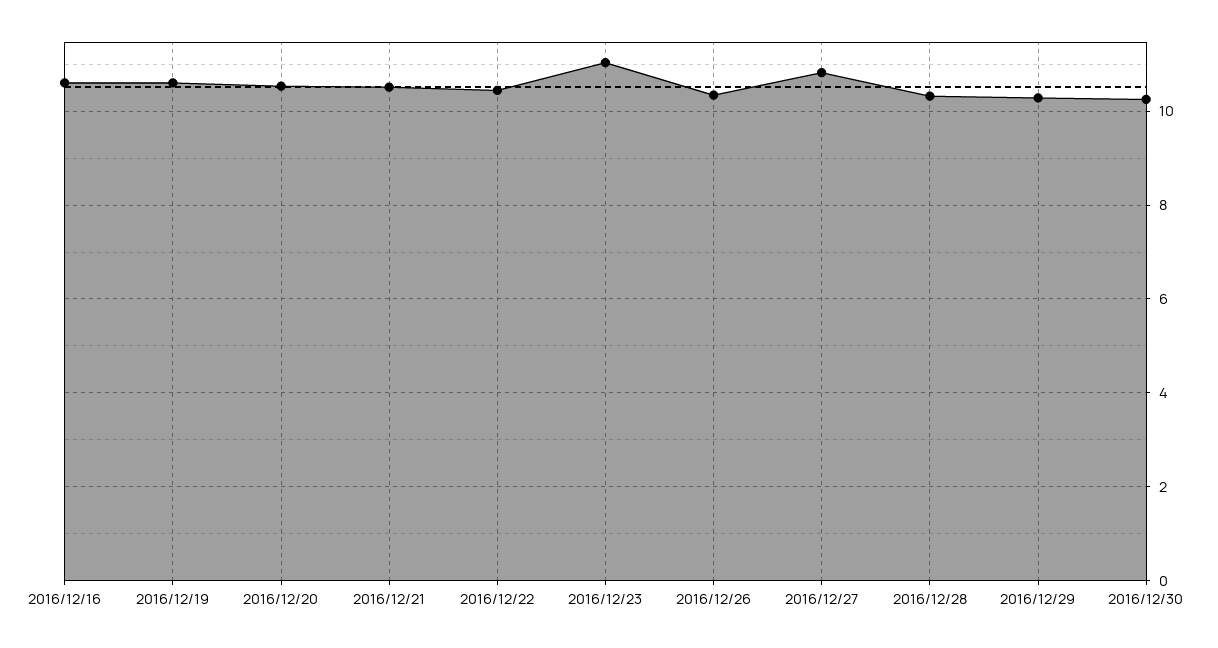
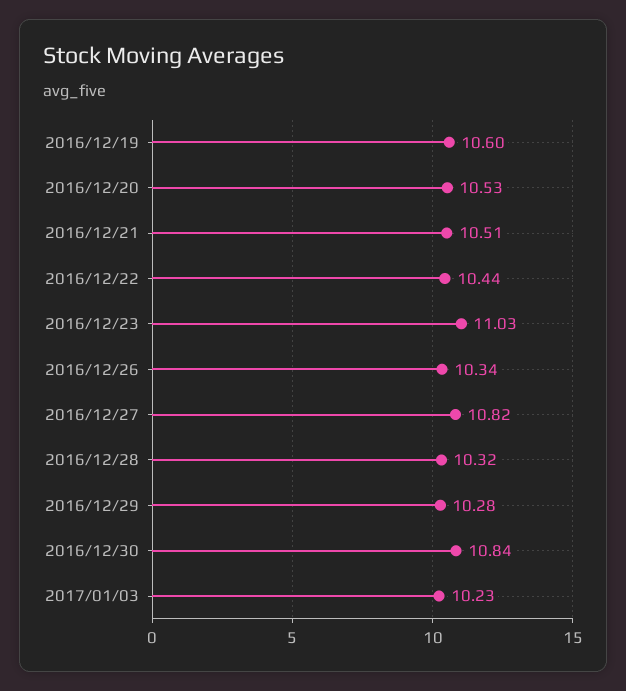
2016/12/16: 10.6 -> none
2016/12/30: 10.2 -> 10.84
2017/01/03: none -> 10.23

